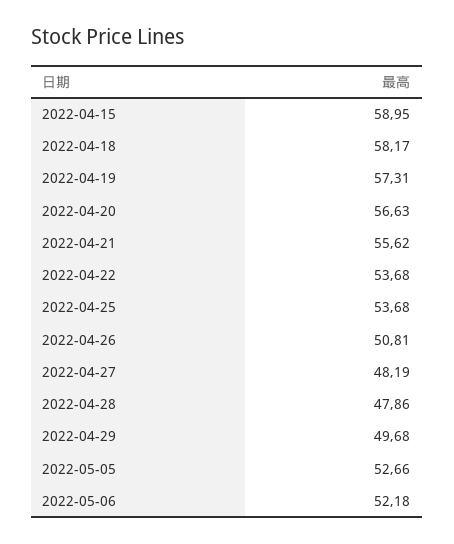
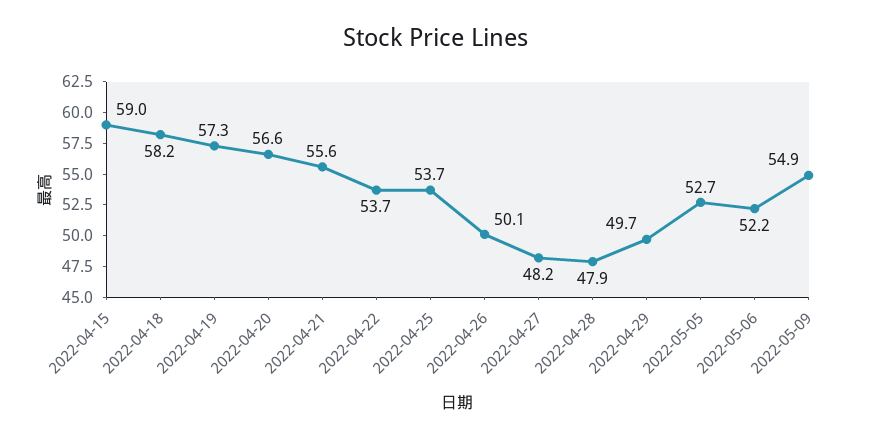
2022-04-26: 50.81 -> 50.1
2022-05-09: none -> 54.9

